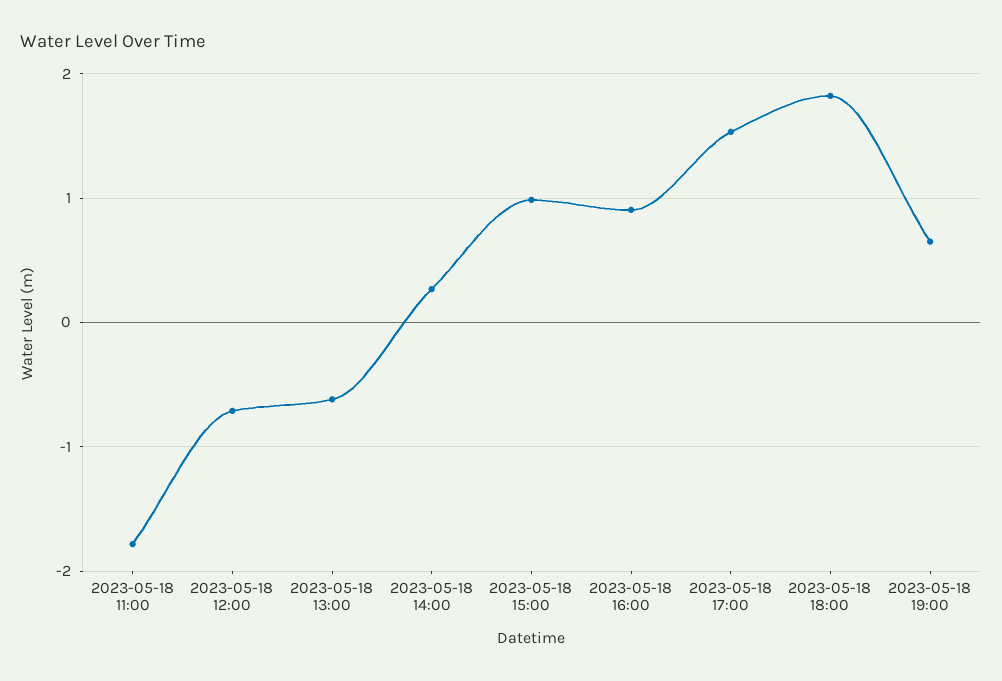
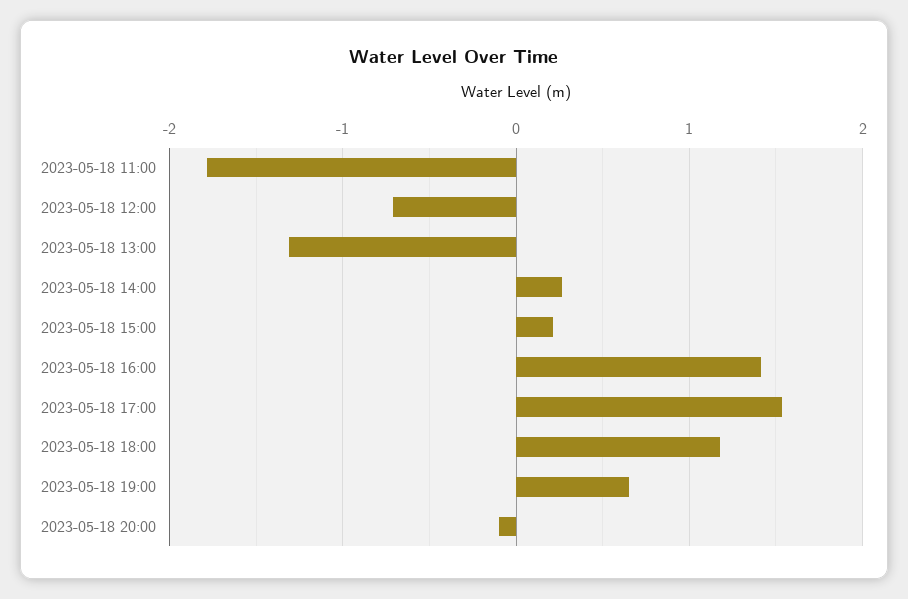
2023-05-18 13:00: -0.6 -> -1.3
2023-05-18 15:00: 1 -> 0.2
2023-05-18 16:00: 0.9 -> 1.4
2023-05-18 18:00: 1.8 -> 1.2
2023-05-18 20:00: none -> -0.1

